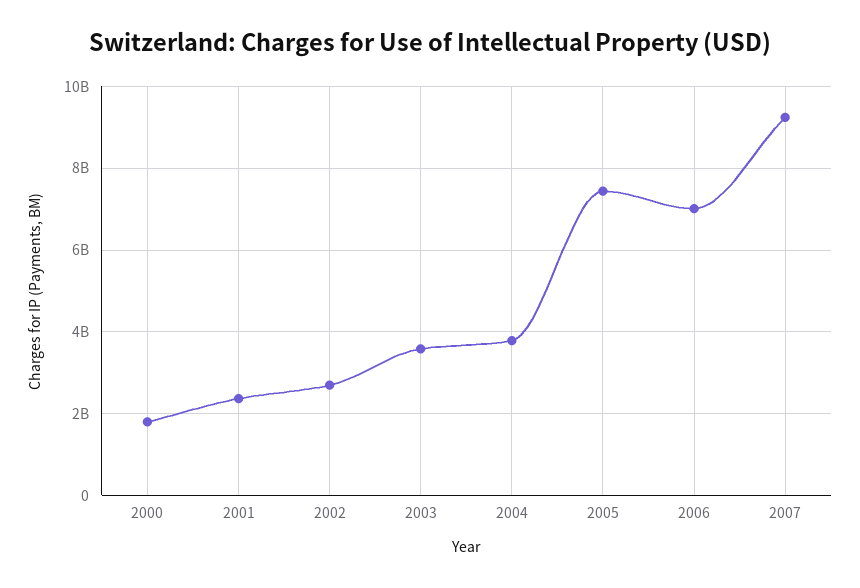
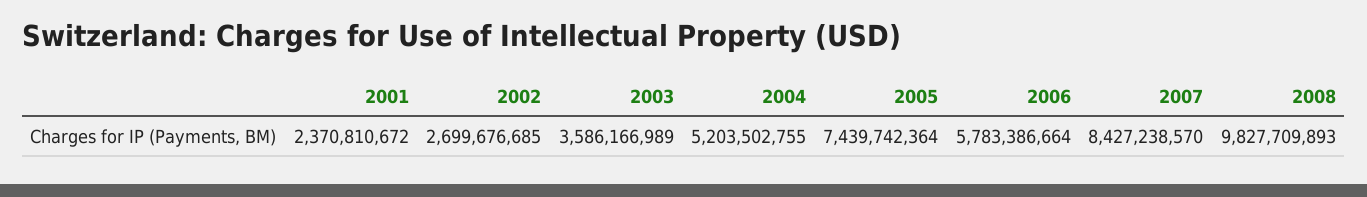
2000: 1800000000 -> none
2004: 3800000000 -> 5203502755
2006: 7000000000 -> 5783386664
2007: 9200000000 -> 8427238570
2008: none -> 9827709893

